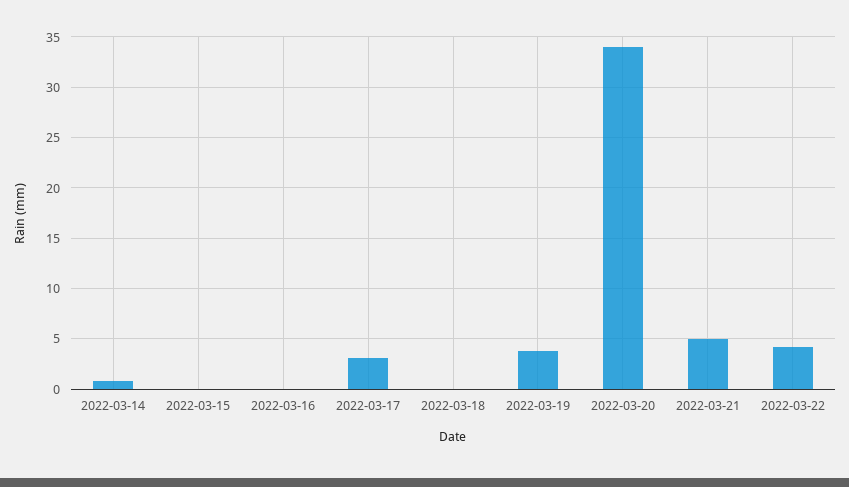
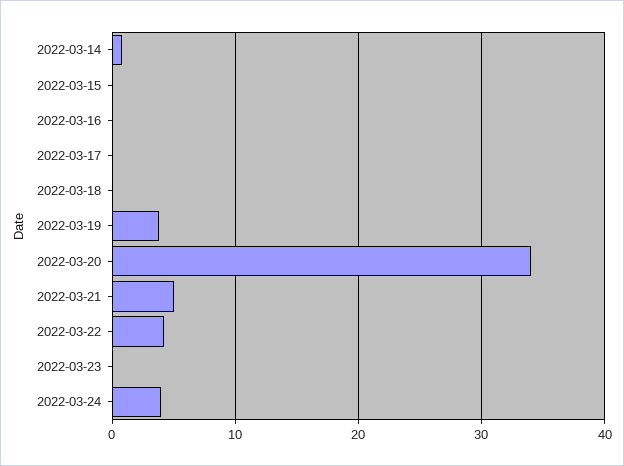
2022-03-17: 3 -> 0
2022-03-23: none -> 0
2022-03-24: none -> 4

